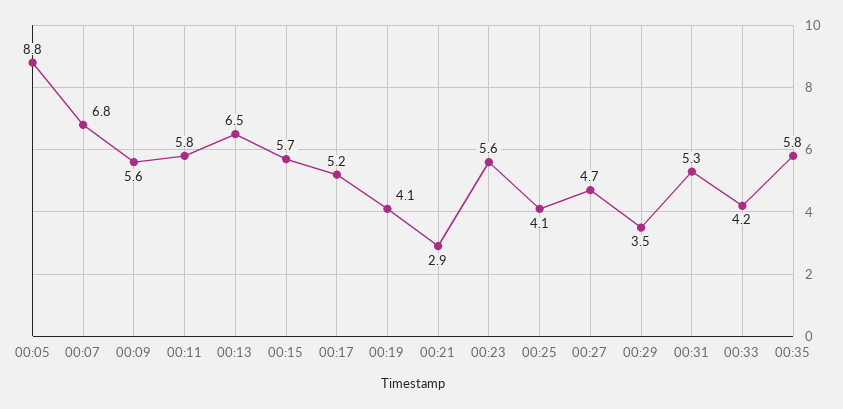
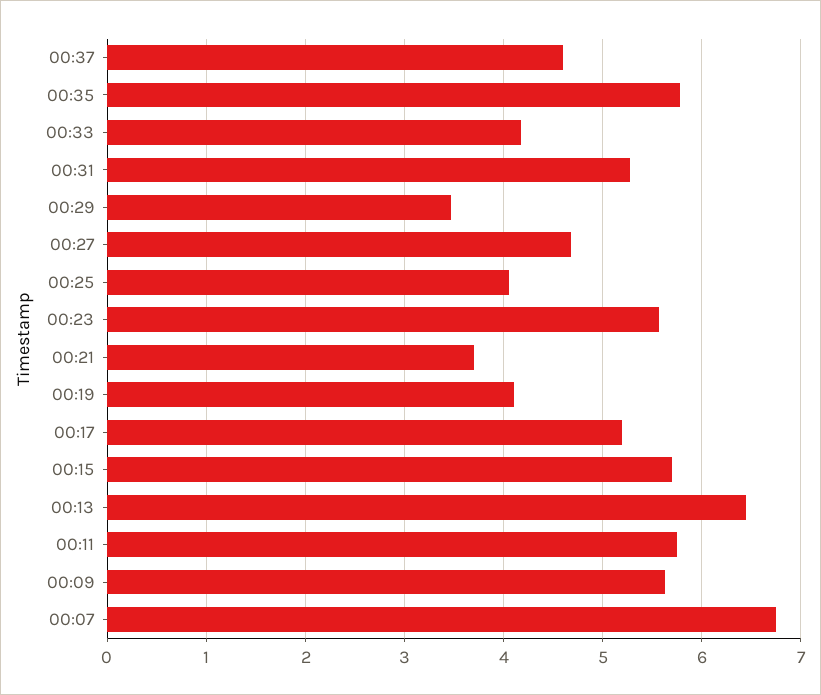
00:05: 8.8 -> none
00:21: 2.9 -> 3.7
00:37: none -> 4.6

